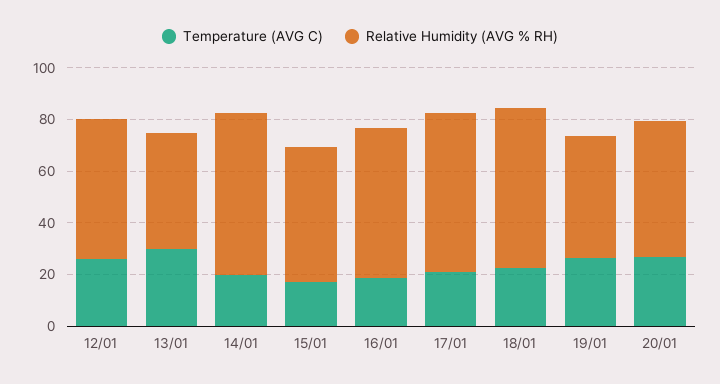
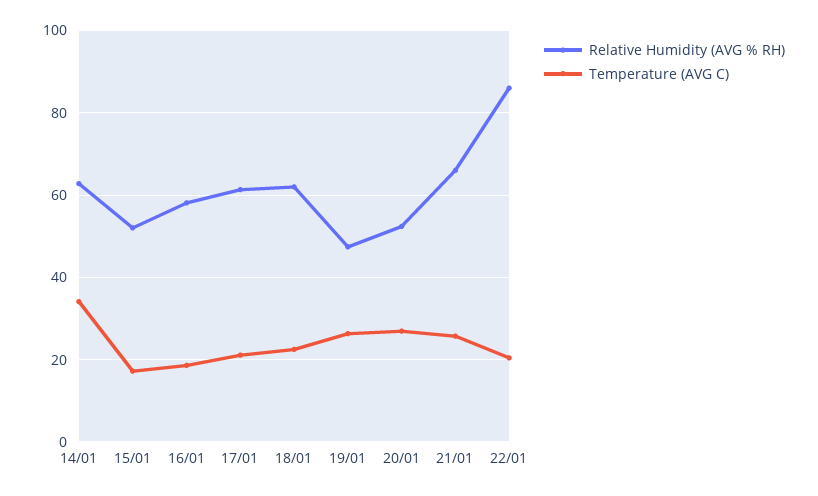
Temperature (AVG C), 12/01: 25 -> none
Relative Humidity (AVG % RH), 12/01: 55 -> none
Temperature (AVG C), 13/01: 30 -> none
Relative Humidity (AVG % RH), 13/01: 45 -> none
Temperature (AVG C), 14/01: 20 -> 34
Relative Humidity (AVG % RH), 21/01: none -> 66
Temperature (AVG C), 21/01: none -> 26
Relative Humidity (AVG % RH), 22/01: none -> 86
Temperature (AVG C), 22/01: none -> 20

